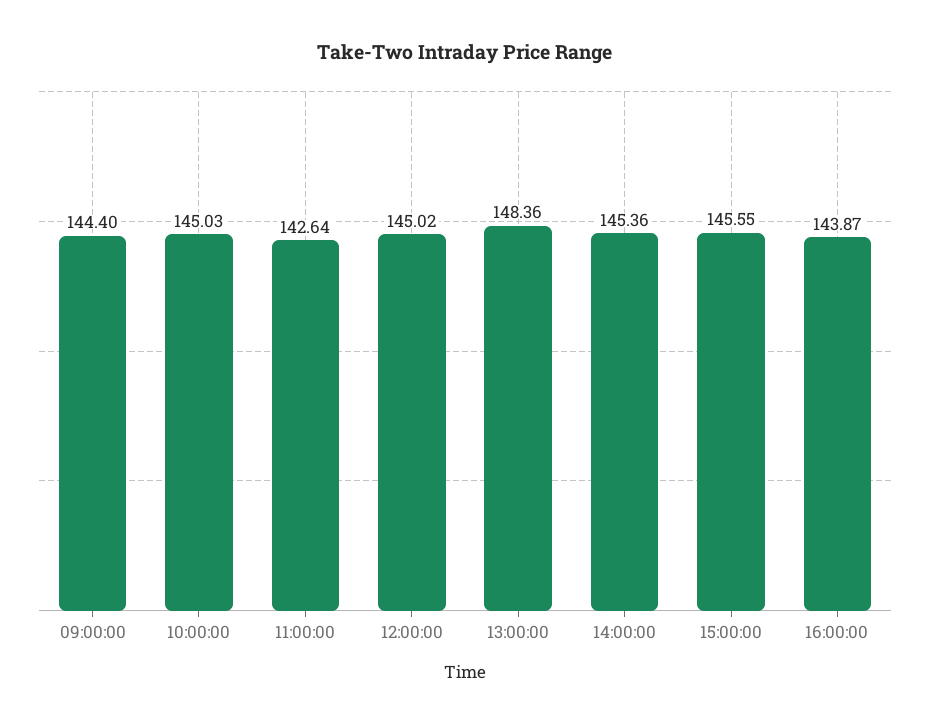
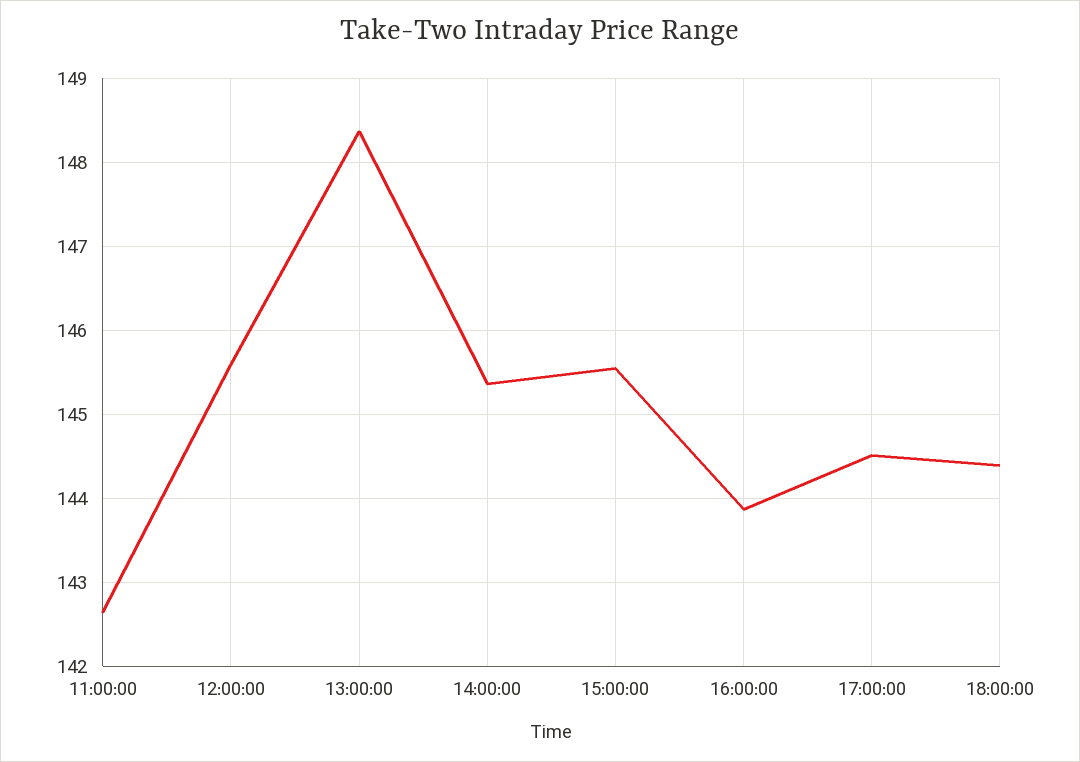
09:00:00: 144.4 -> none
10:00:00: 145.03 -> none
12:00:00: 145.02 -> 145.6
17:00:00: none -> 144.5
18:00:00: none -> 144.4

